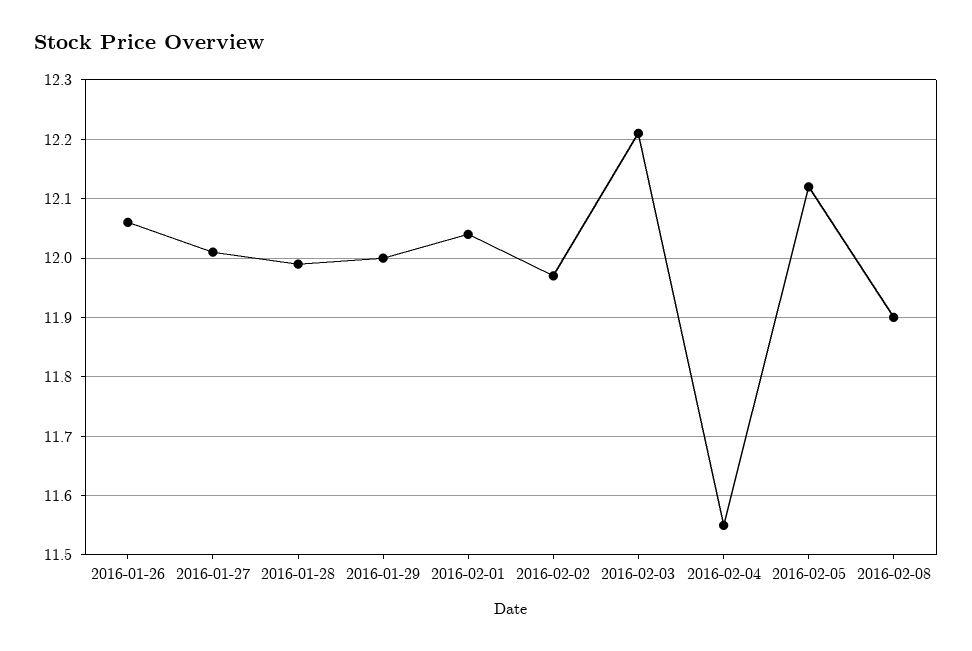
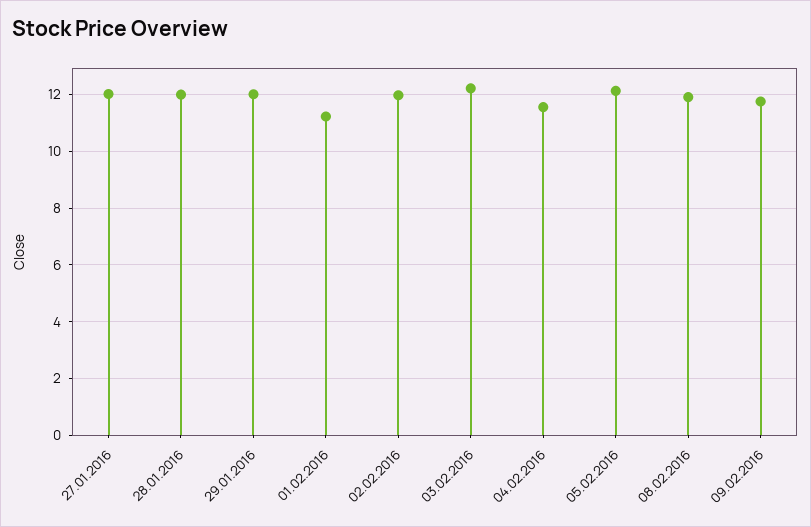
2016-01-26: 12.05 -> none
2016-02-01: 12.05 -> 11.25
09.02.2016: none -> 11.75

